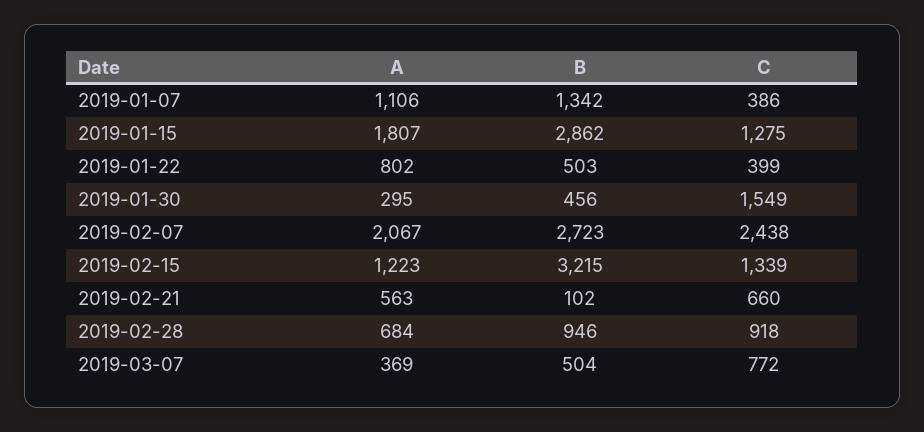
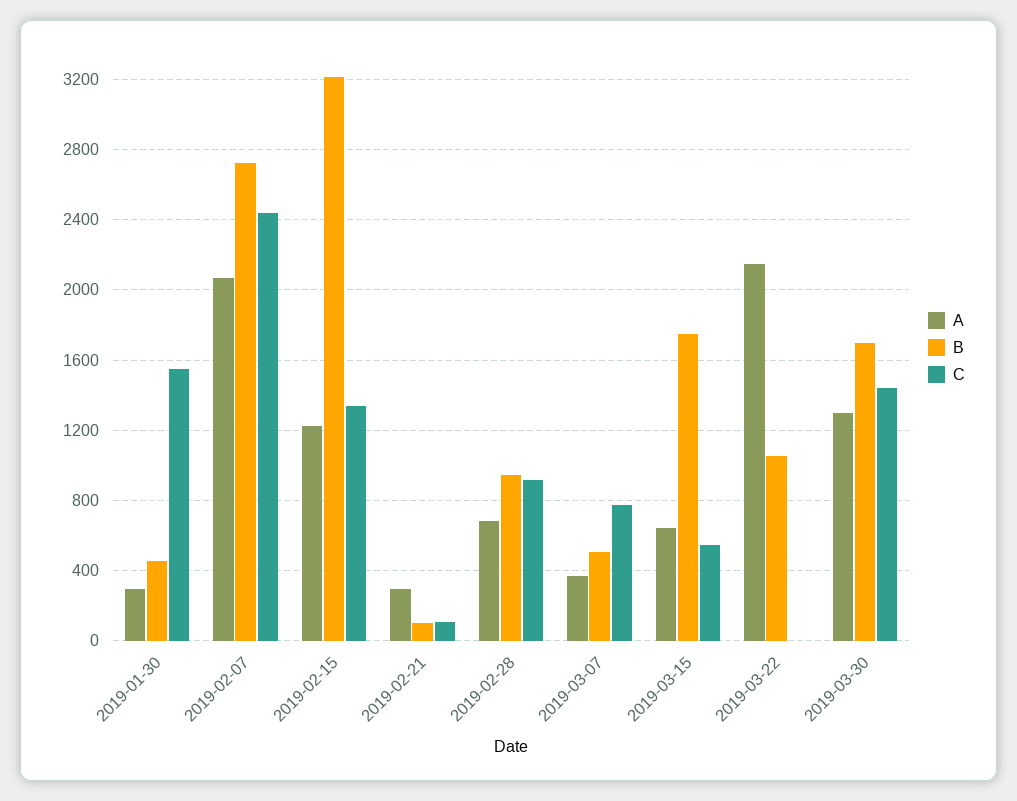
A, 2019-01-07: 1106 -> none
B, 2019-01-07: 1342 -> none
C, 2019-01-07: 386 -> none
A, 2019-01-15: 1807 -> none
B, 2019-01-15: 2862 -> none
C, 2019-01-15: 1275 -> none
A, 2019-01-22: 802 -> none
B, 2019-01-22: 503 -> none
C, 2019-01-22: 399 -> none
A, 2019-02-21: 563 -> 300
C, 2019-02-21: 660 -> 100
A, 2019-03-15: none -> 650
B, 2019-03-15: none -> 1750
C, 2019-03-15: none -> 550
A, 2019-03-22: none -> 2150
B, 2019-03-22: none -> 1050
C, 2019-03-22: none -> 0
A, 2019-03-30: none -> 1300
B, 2019-03-30: none -> 1700
C, 2019-03-30: none -> 1450

